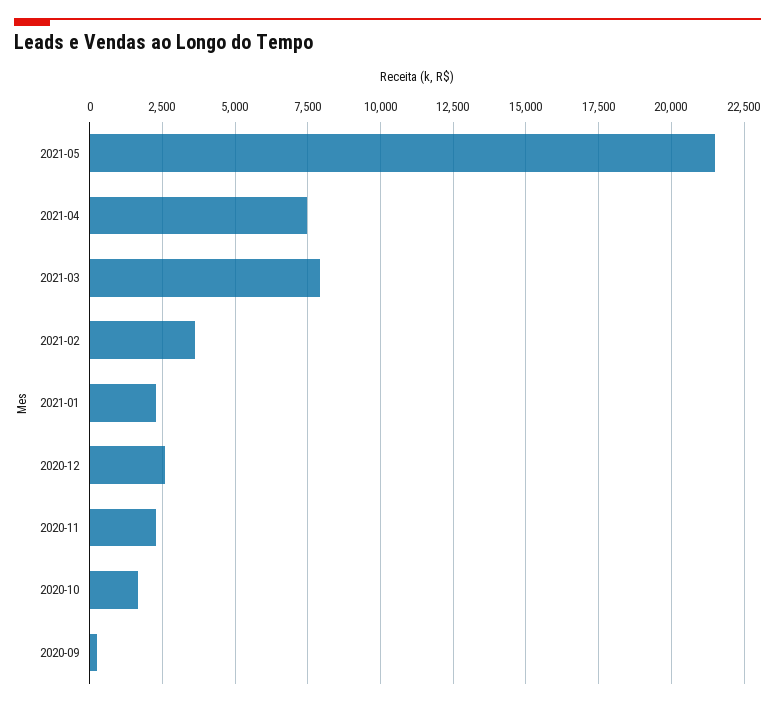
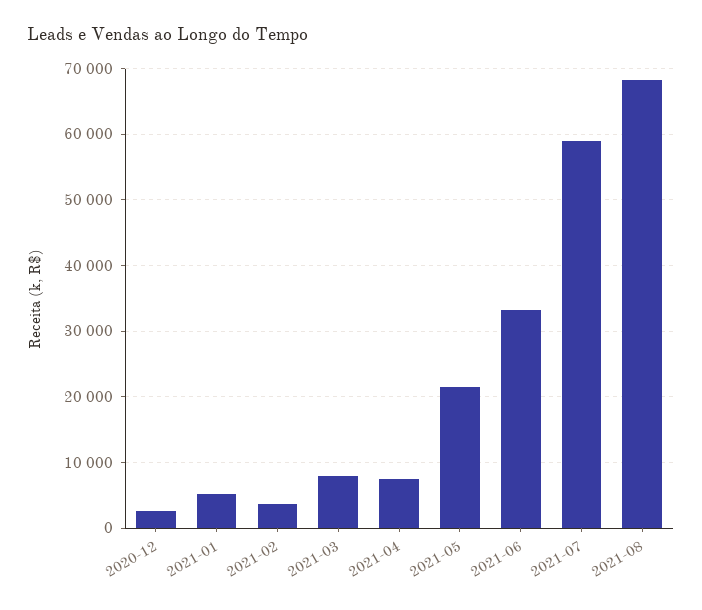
2021-01: 2250 -> 5000
2020-11: 2250 -> none
2020-10: 1750 -> none
2020-09: 250 -> none
2021-06: none -> 33000
2021-07: none -> 59000
2021-08: none -> 68000

